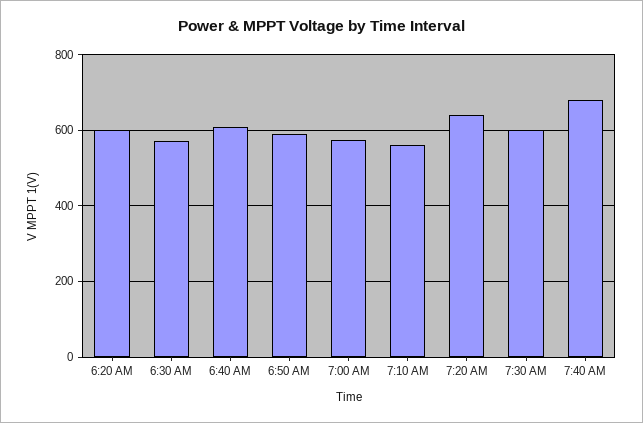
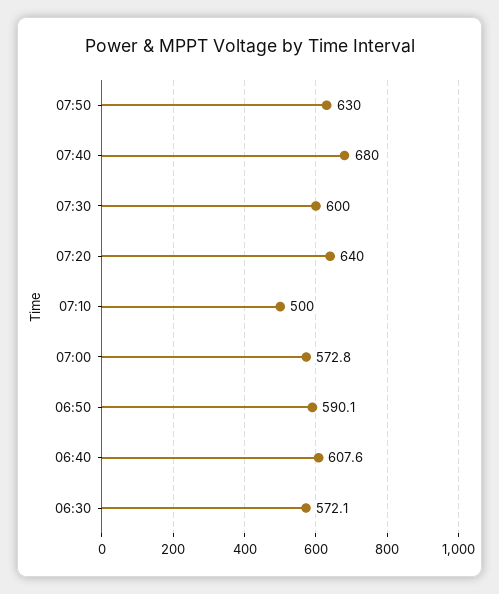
6:20 AM: 600 -> none
7:10 AM: 560 -> 500
07:50: none -> 630

